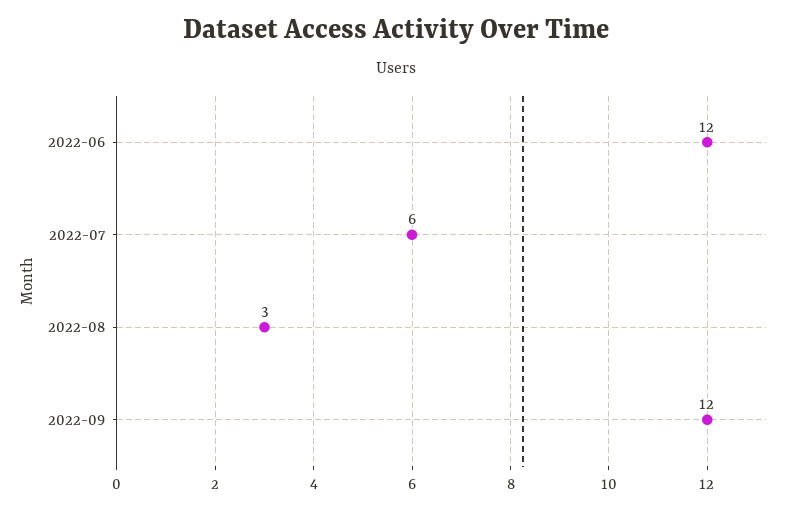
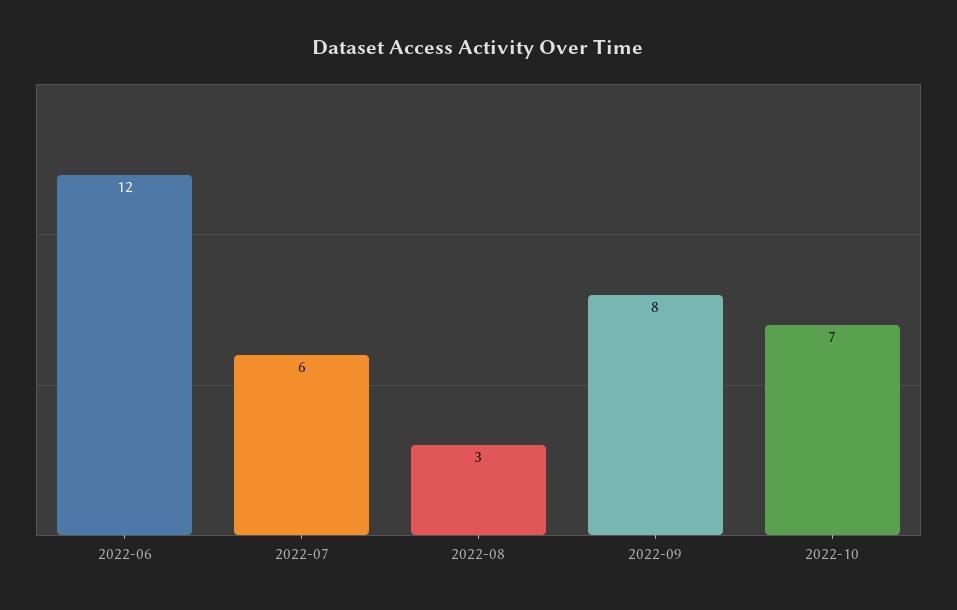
2022-09: 12 -> 8
2022-10: none -> 7

